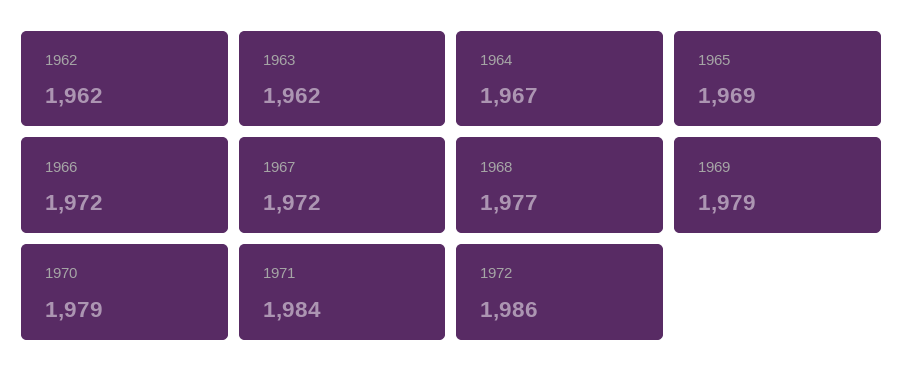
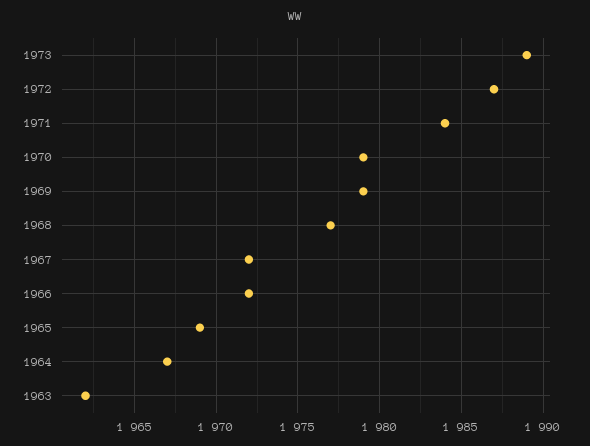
1962: 1962 -> none
1972: 1986 -> 1987
1973: none -> 1989

